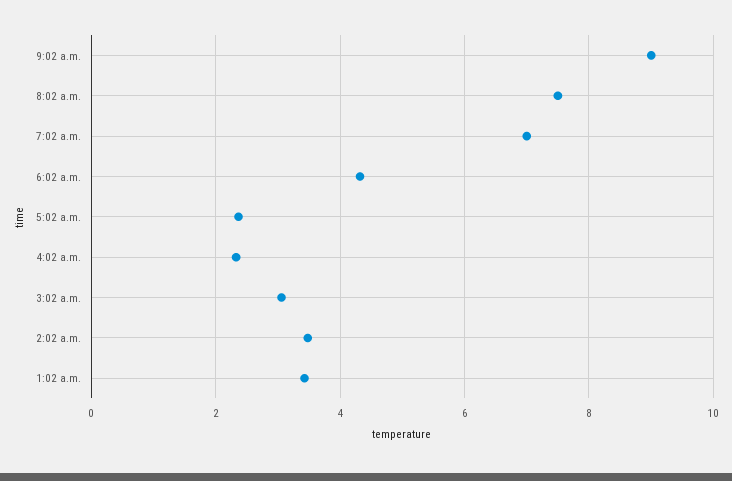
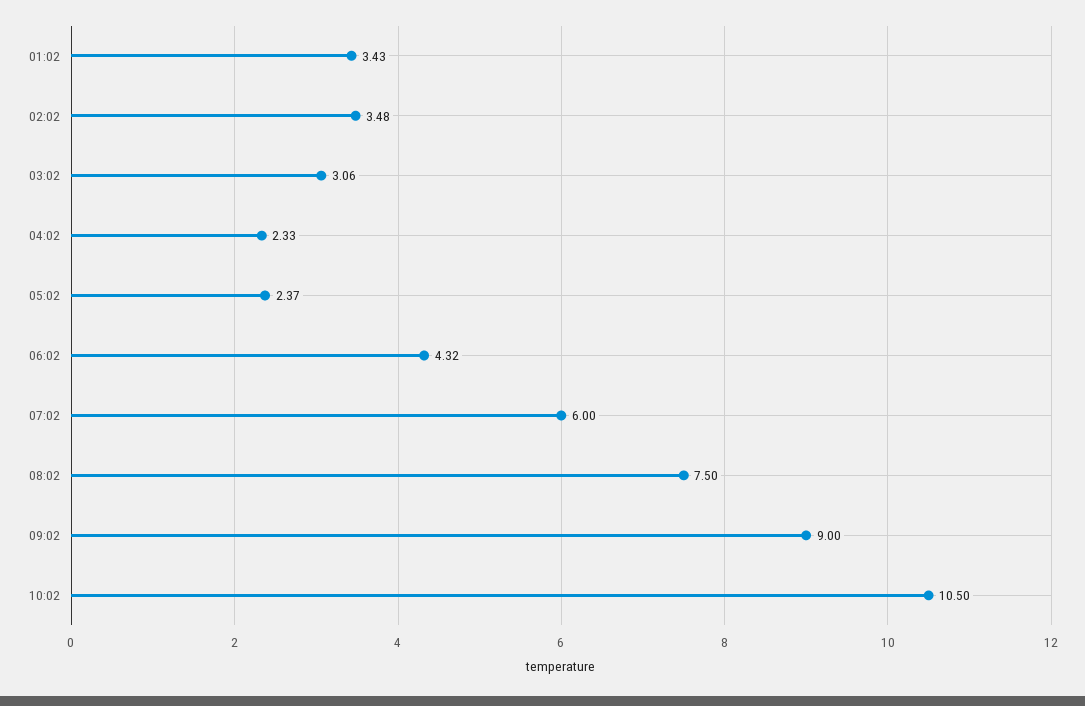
7:02 a.m.: 7 -> 6
10:02: none -> 10.5

